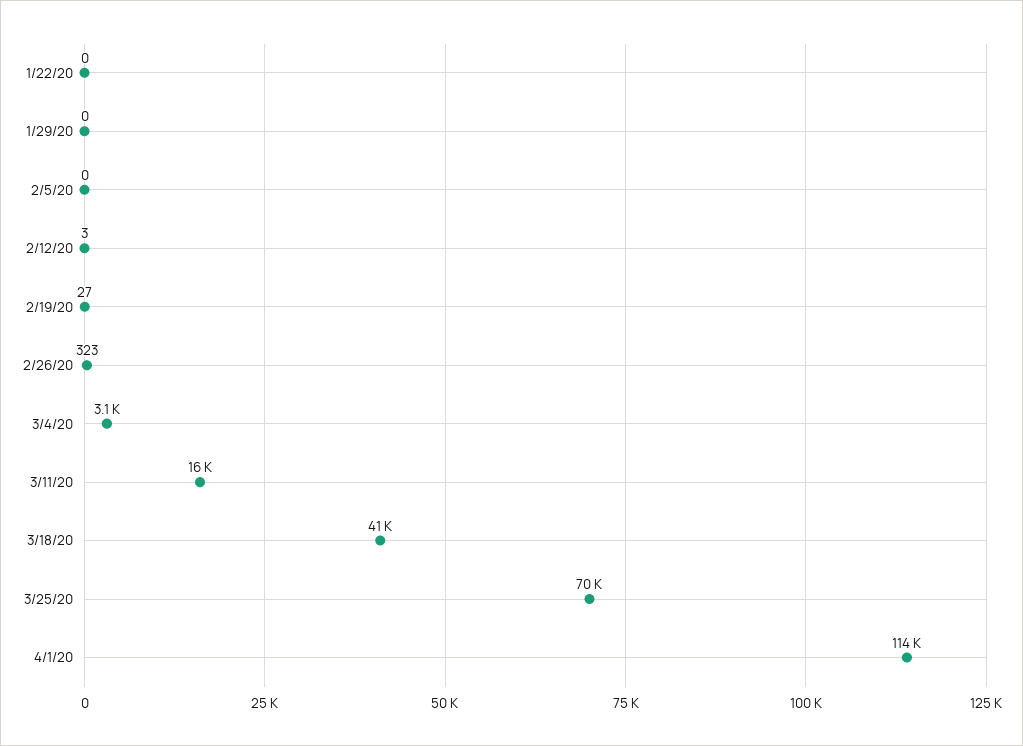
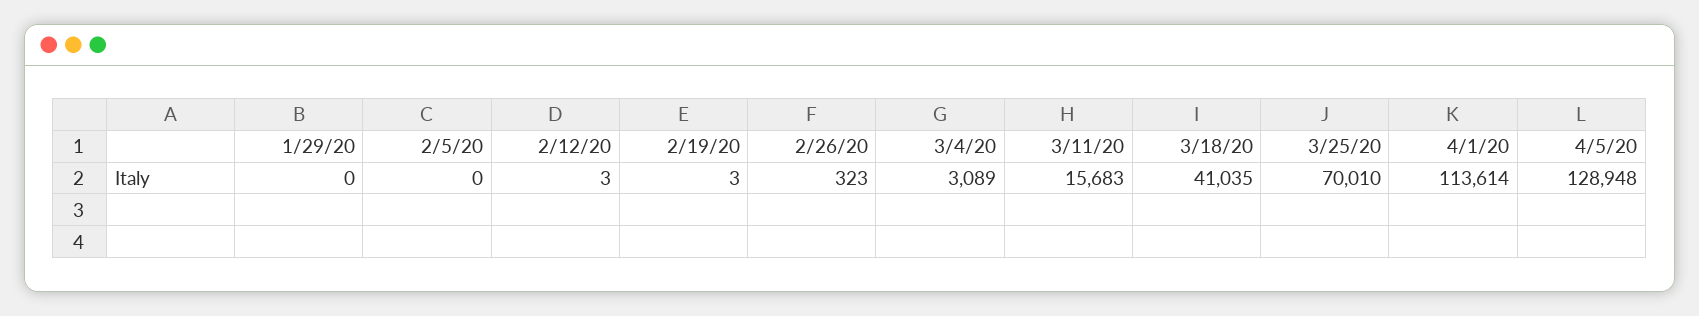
1/22/20: 0 -> none
2/19/20: 27 -> 3
4/5/20: none -> 128948

